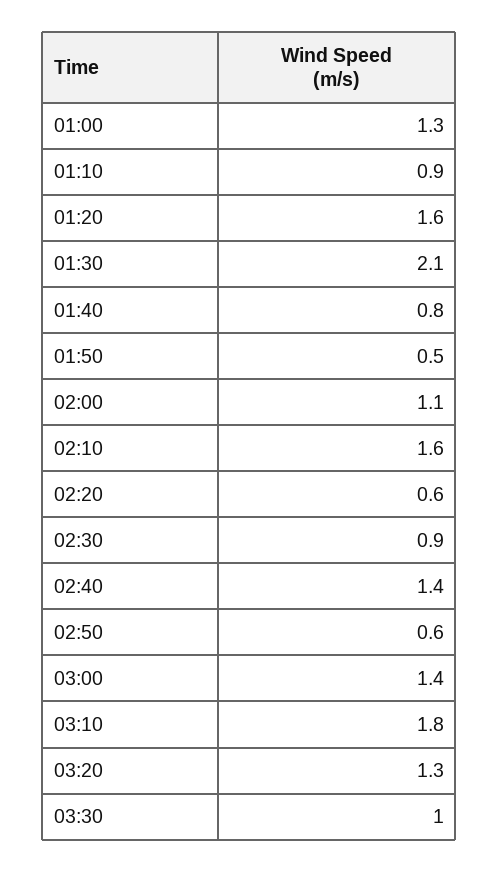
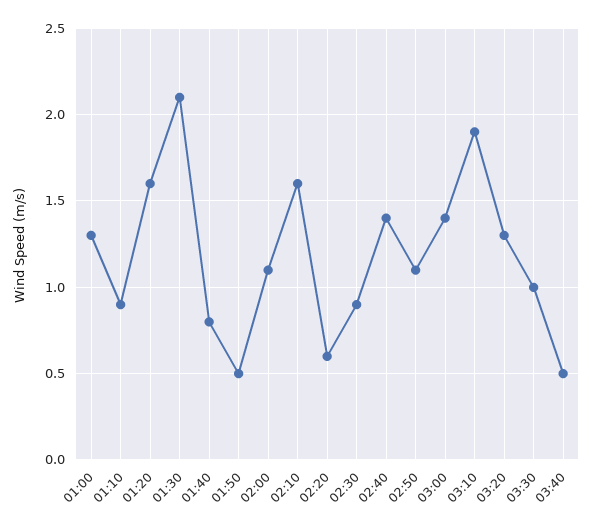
02:50: 0.6 -> 1.1
03:10: 1.8 -> 1.9
03:40: none -> 0.5

